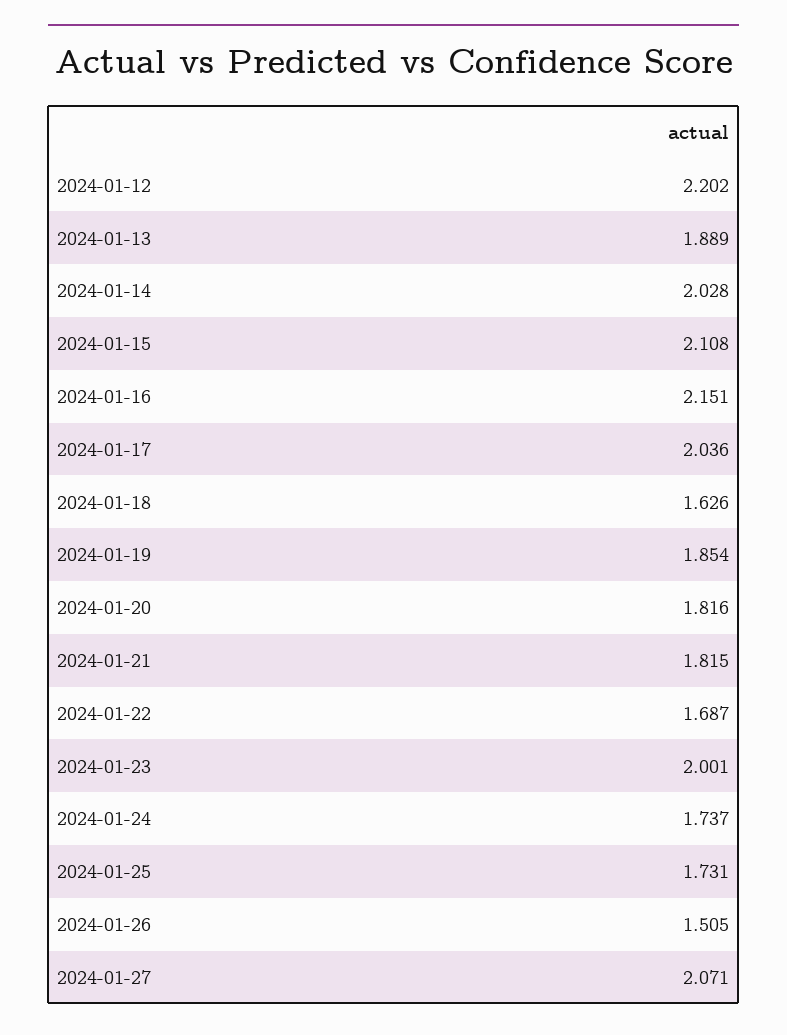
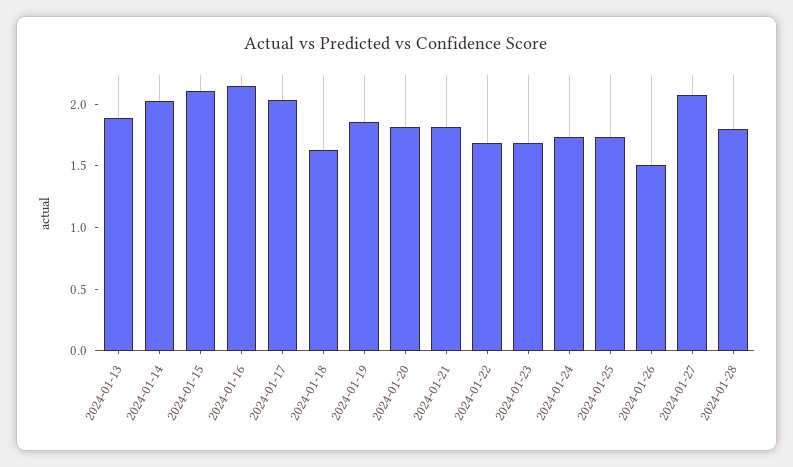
2024-01-12: 2.202 -> none
2024-01-23: 2.001 -> 1.7
2024-01-28: none -> 1.8

